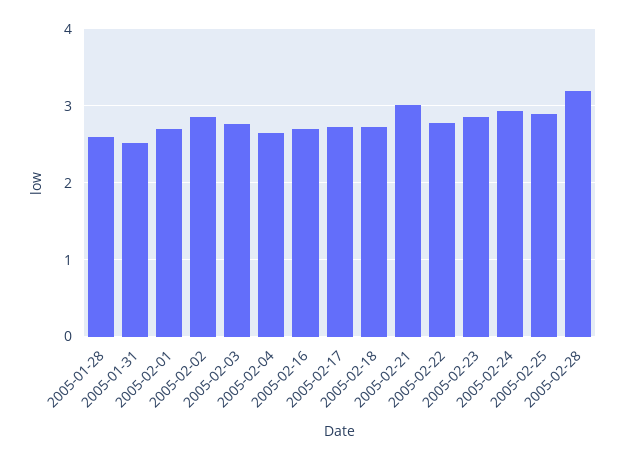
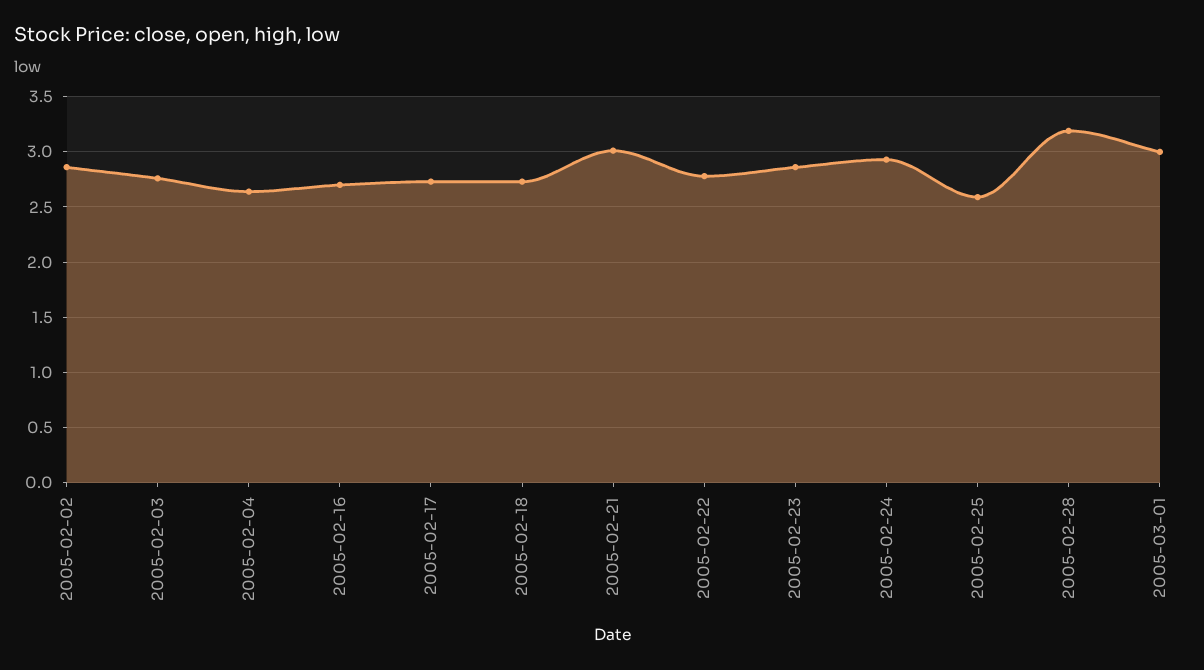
2005-01-28: 2.6 -> none
2005-01-31: 2.5 -> none
2005-02-01: 2.7 -> none
2005-02-25: 2.9 -> 2.6
2005-03-01: none -> 3

